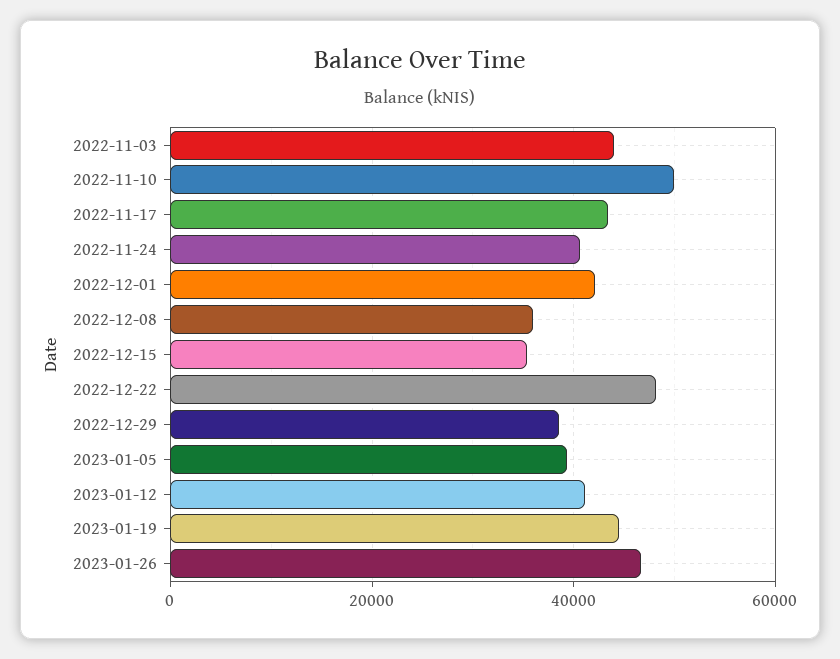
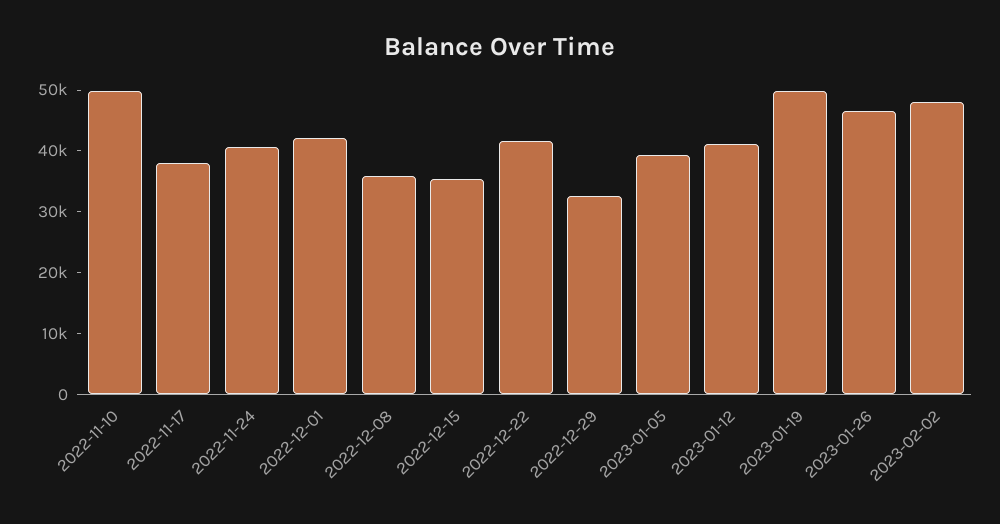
2022-11-03: 44000 -> none
2022-11-17: 44000 -> 38000
2022-12-22: 48000 -> 42000
2022-12-29: 38000 -> 32000
2023-01-19: 44000 -> 50000
2023-02-02: none -> 48000

